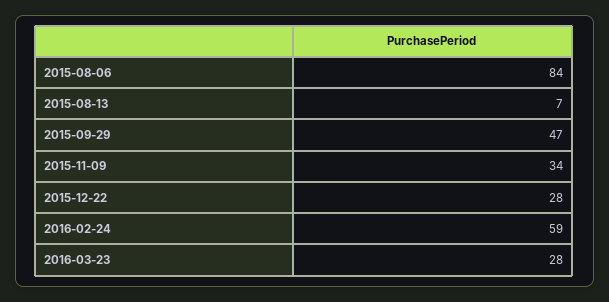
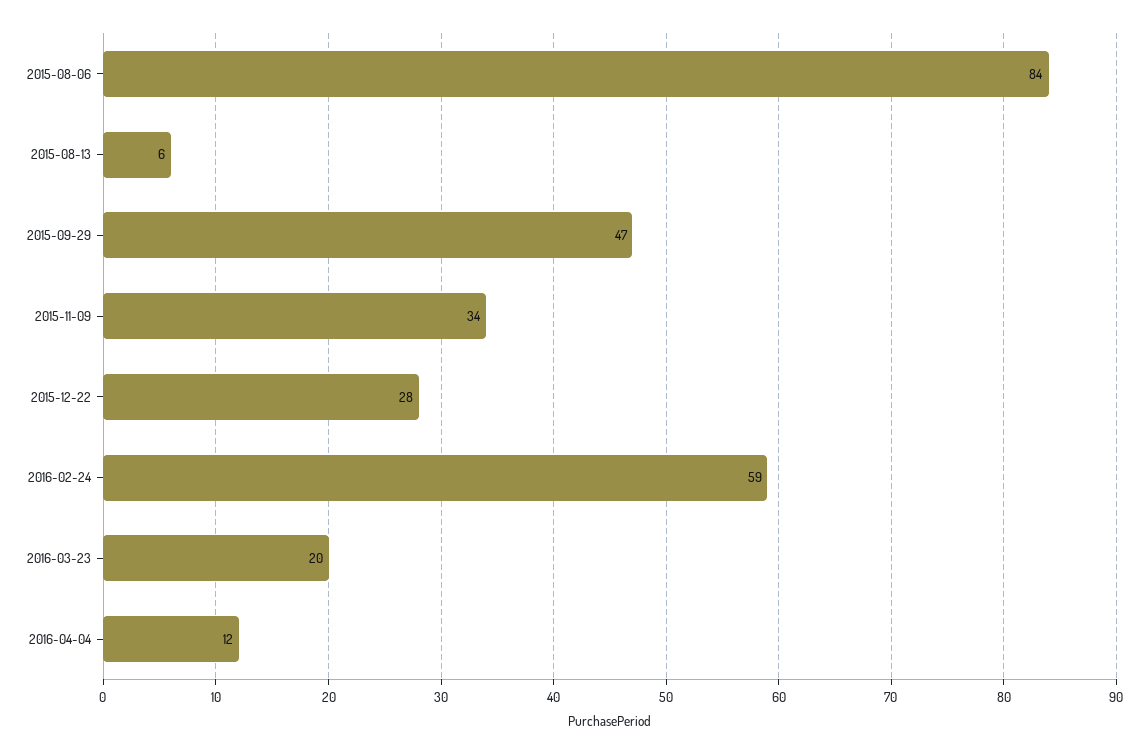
2015-08-13: 7 -> 6
2016-03-23: 28 -> 20
2016-04-04: none -> 12

